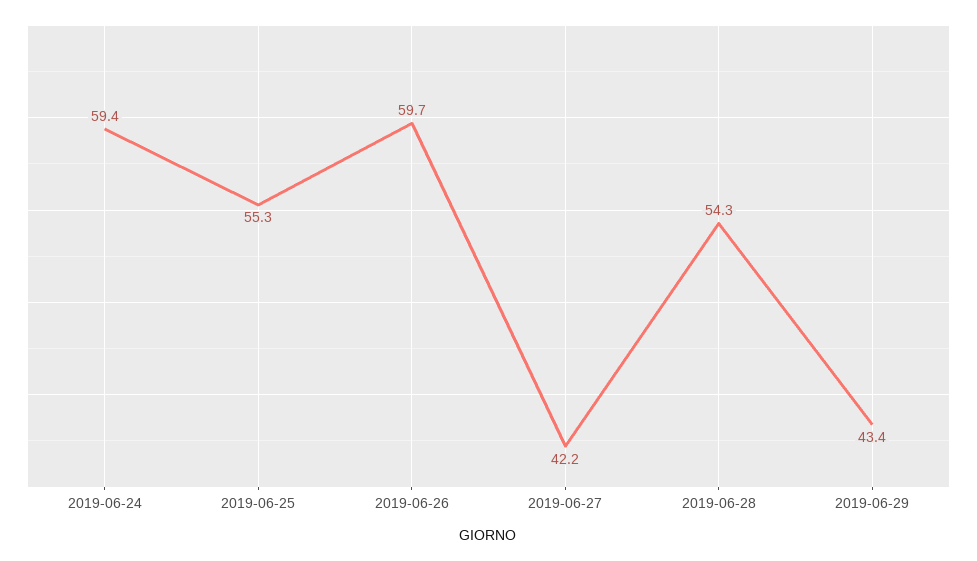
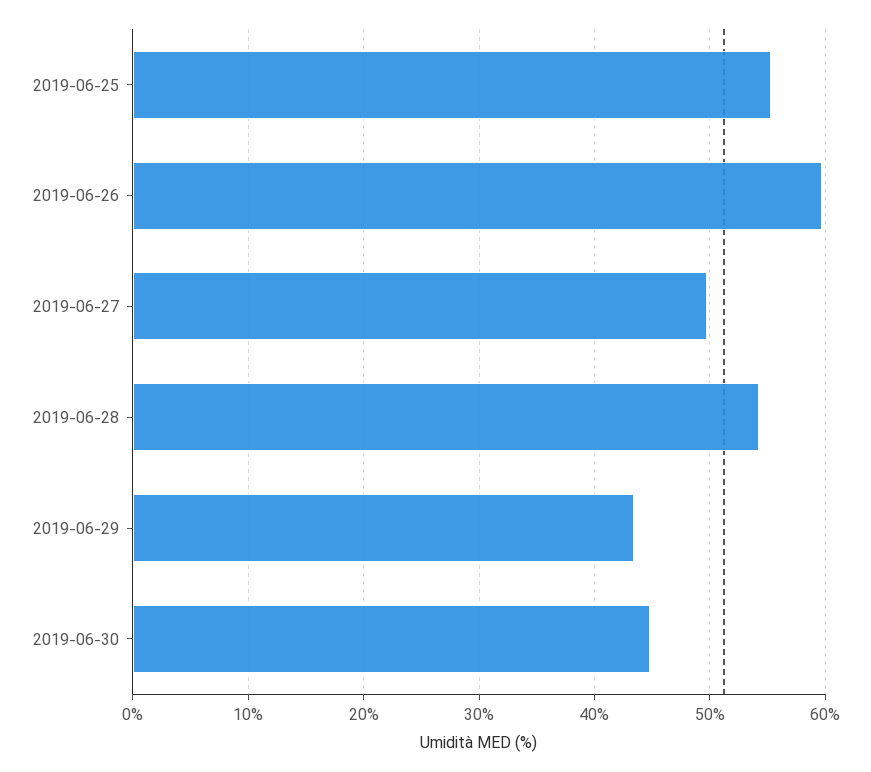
2019-06-24: 59.4 -> none
2019-06-27: 42.2 -> 50
2019-06-30: none -> 45

